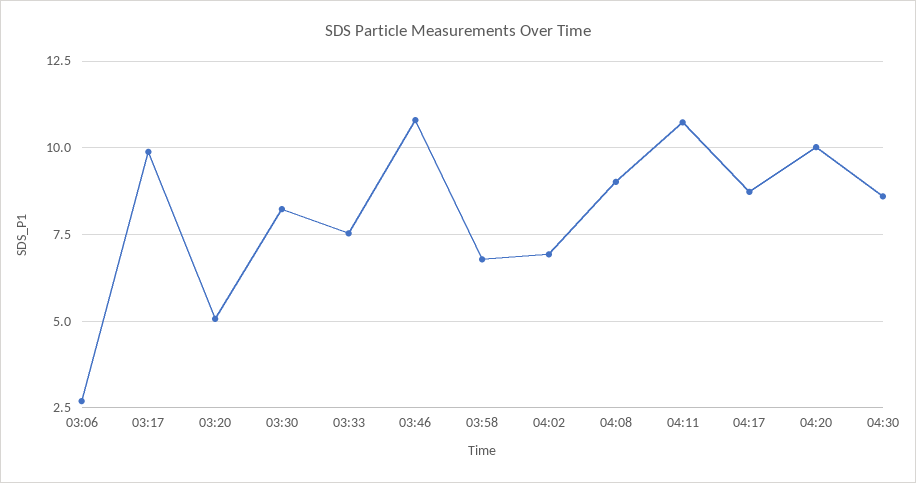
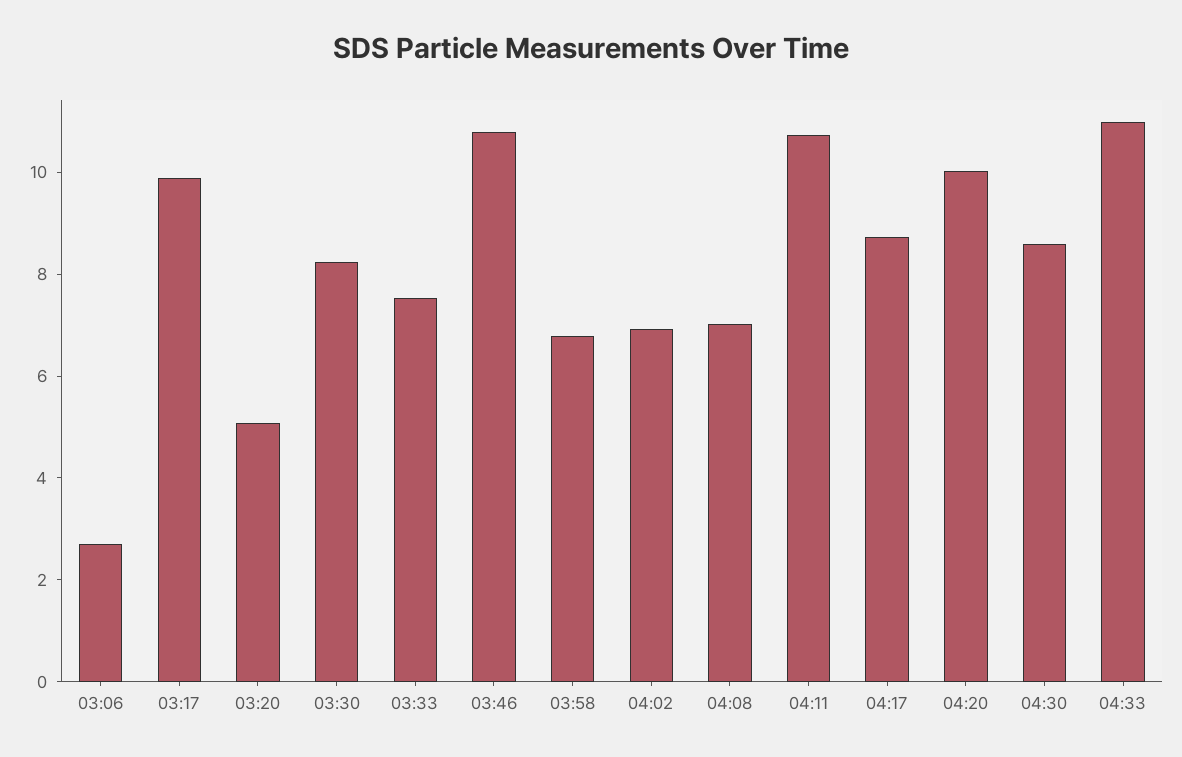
04:08: 9 -> 7
04:33: none -> 11

